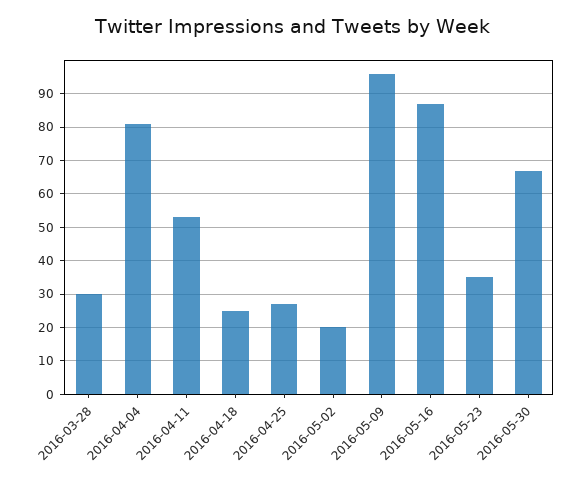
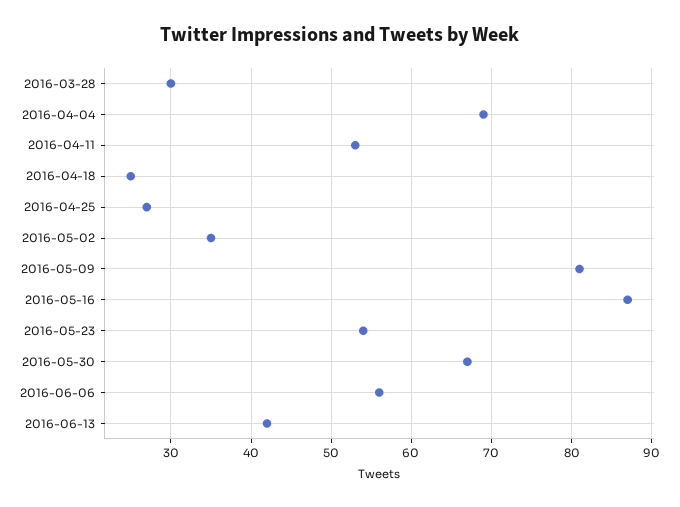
2016-04-04: 80 -> 69
2016-05-02: 20 -> 35
2016-05-09: 95 -> 81
2016-05-23: 35 -> 54
2016-06-06: none -> 56
2016-06-13: none -> 42

